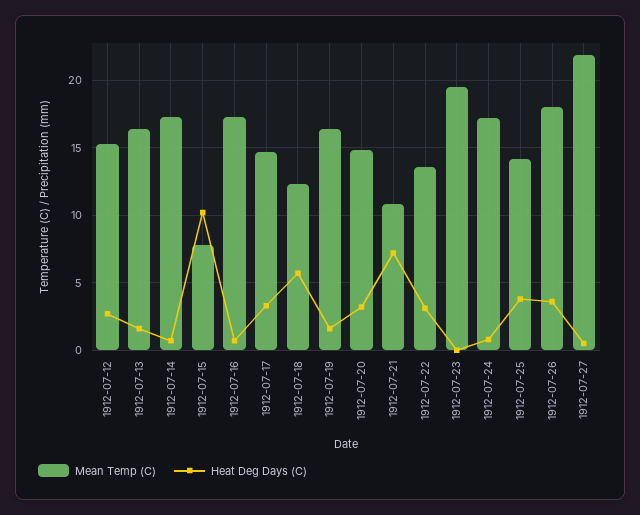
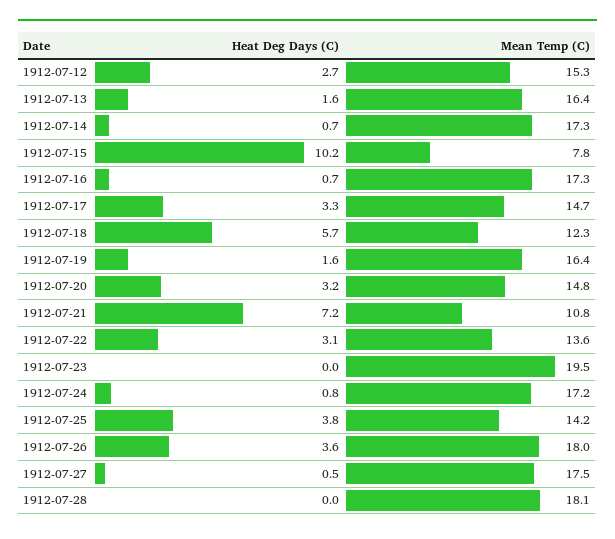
Mean Temp (C), 1912-07-27: 22 -> 17.5
Heat Deg Days (C), 1912-07-28: none -> 0
Mean Temp (C), 1912-07-28: none -> 18.1

